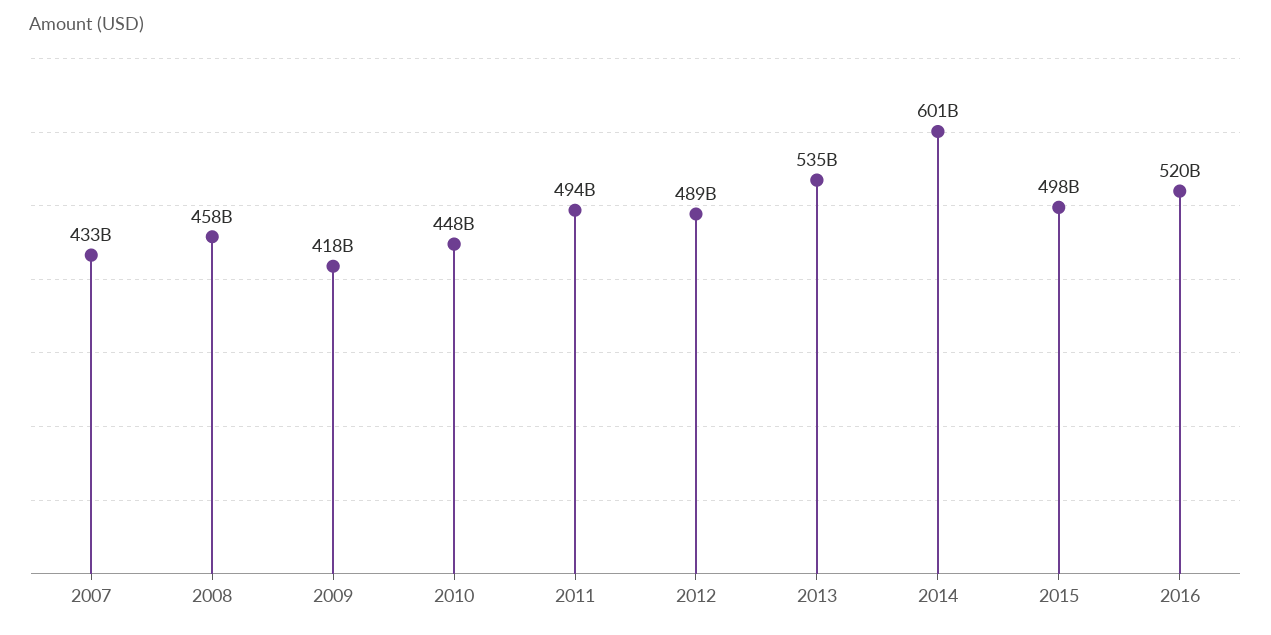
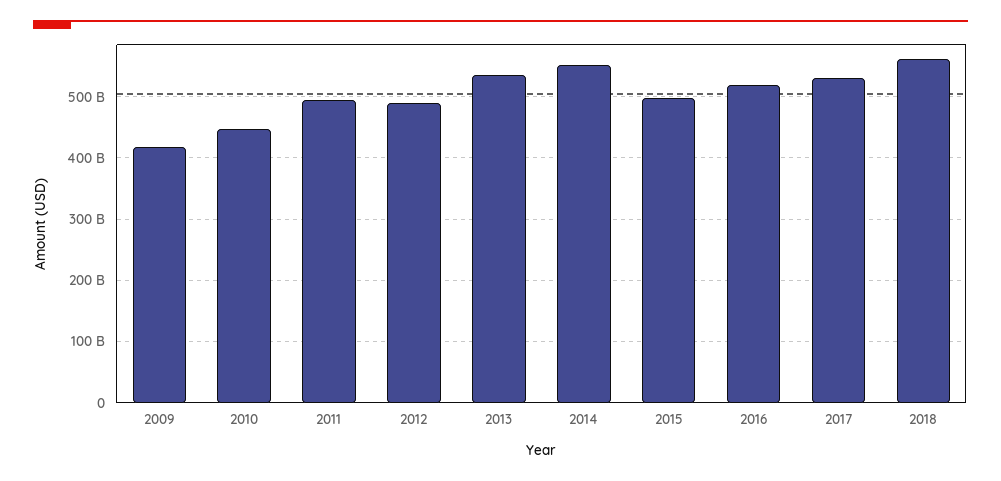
2007: 433000000000 -> none
2008: 458000000000 -> none
2014: 601000000000 -> 550000000000
2017: none -> 530000000000
2018: none -> 560000000000

